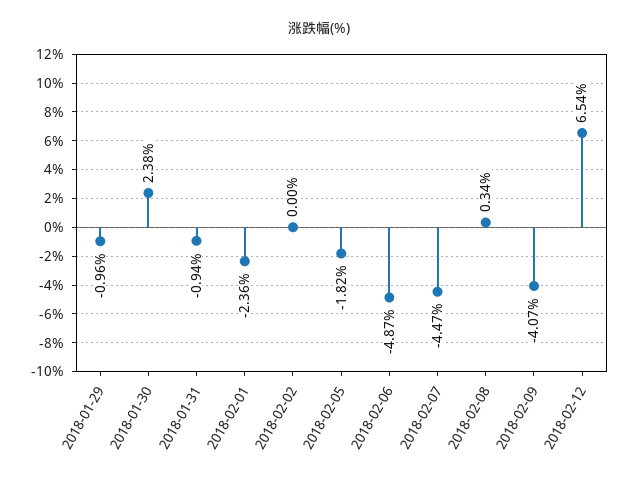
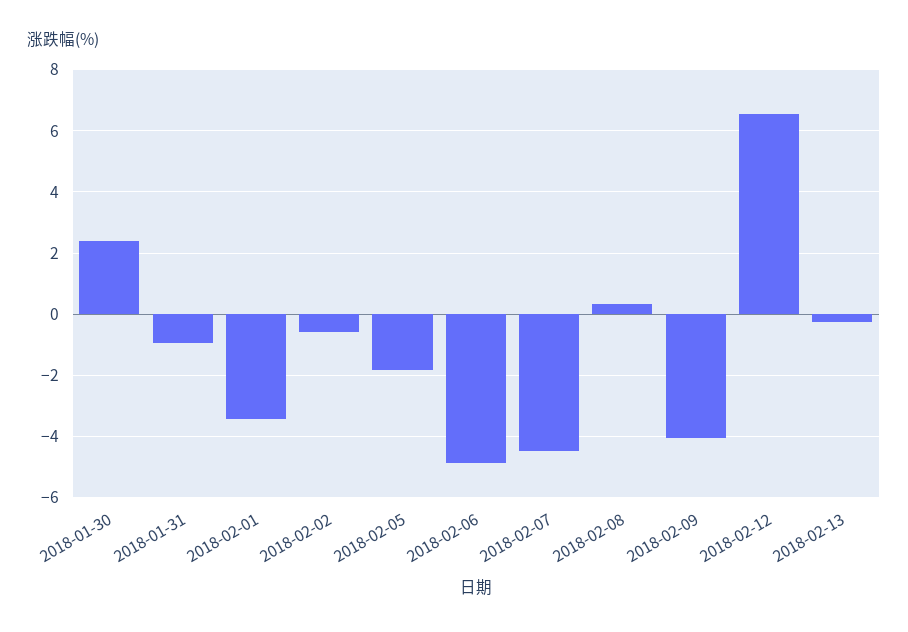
2018-01-29: -0.96 -> none
2018-02-01: -2.36 -> -3.4
2018-02-02: 0 -> -0.6
2018-02-13: none -> -0.2

